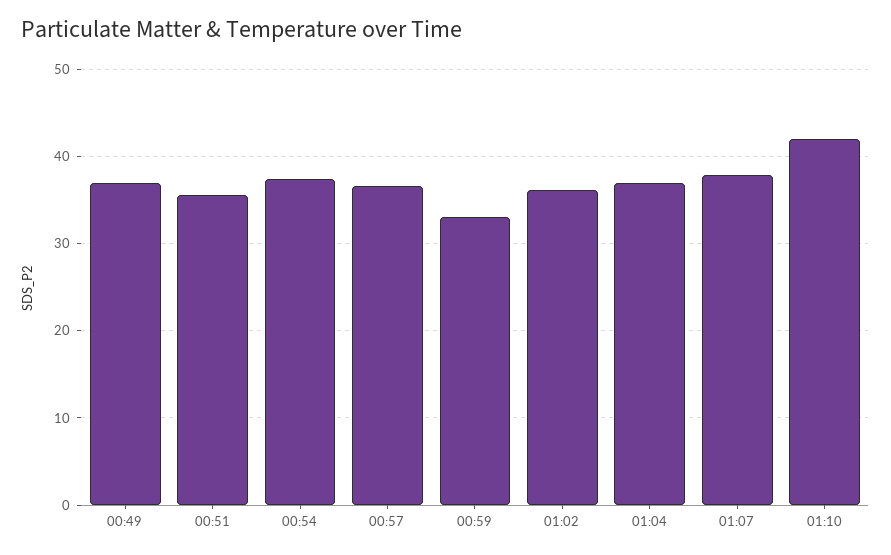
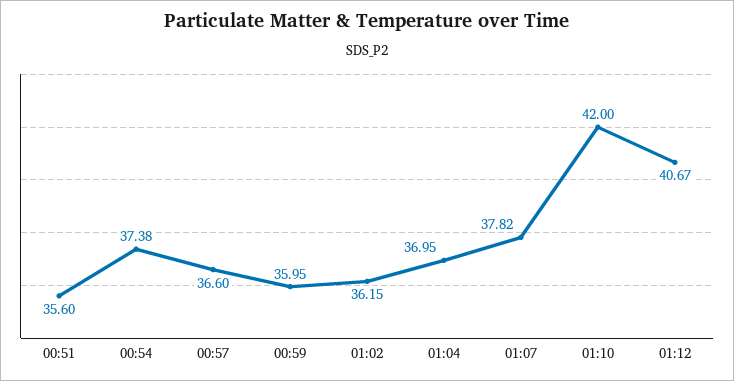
00:49: 37 -> none
00:59: 33 -> 35.95
01:12: none -> 40.67

